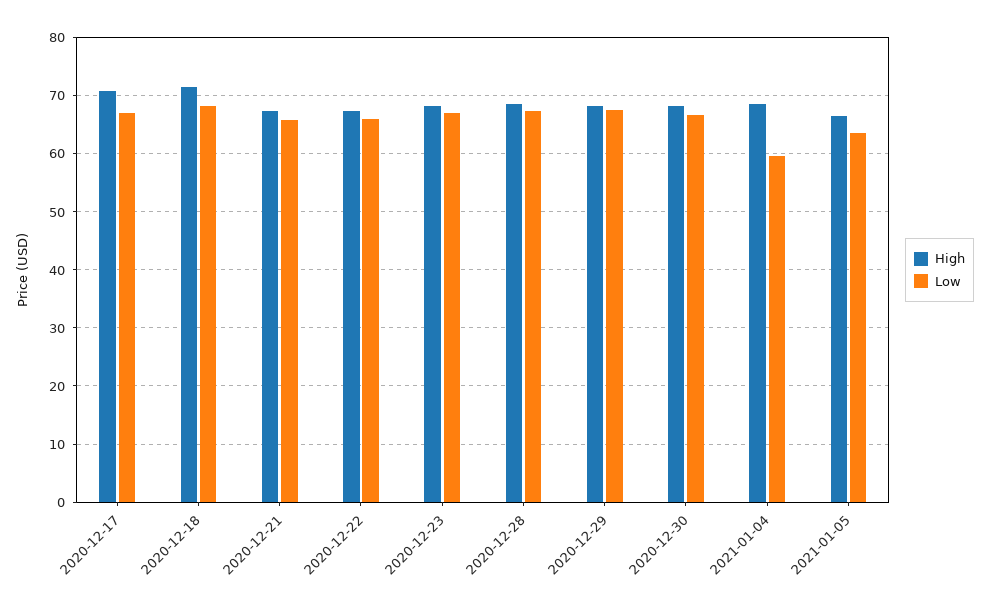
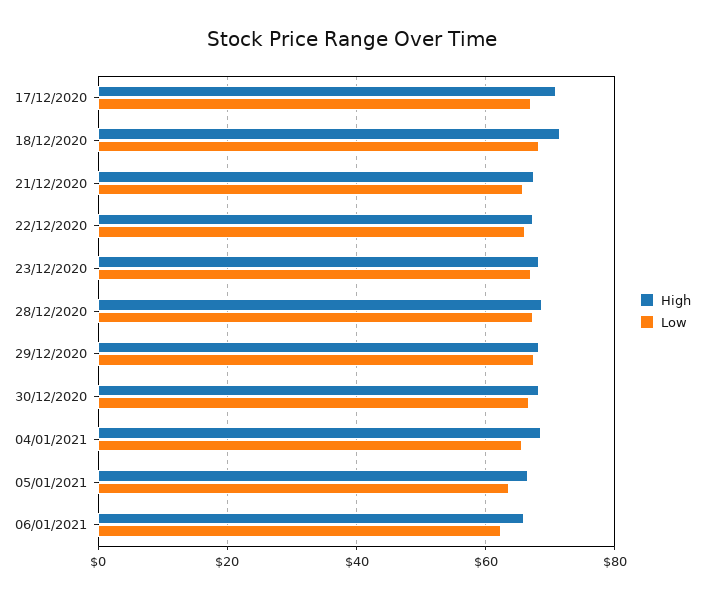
Low, 2021-01-04: 60 -> 66
High, 06/01/2021: none -> 66
Low, 06/01/2021: none -> 62

